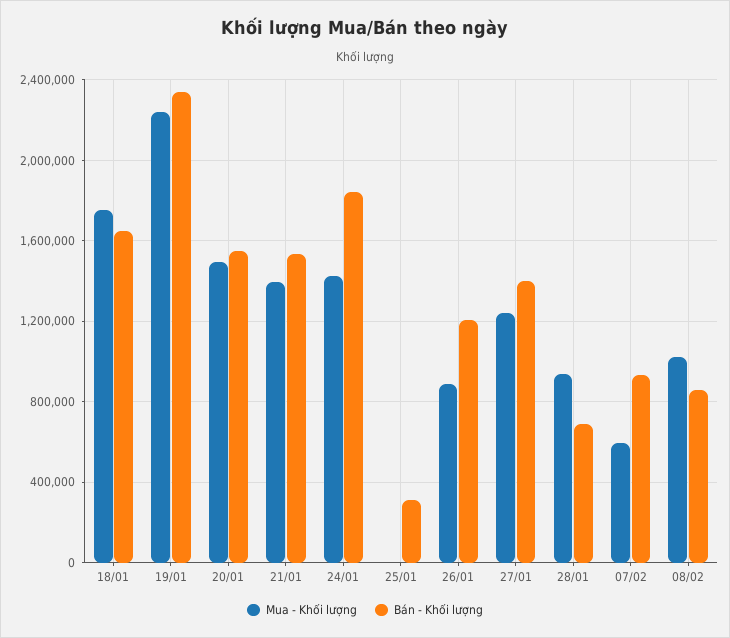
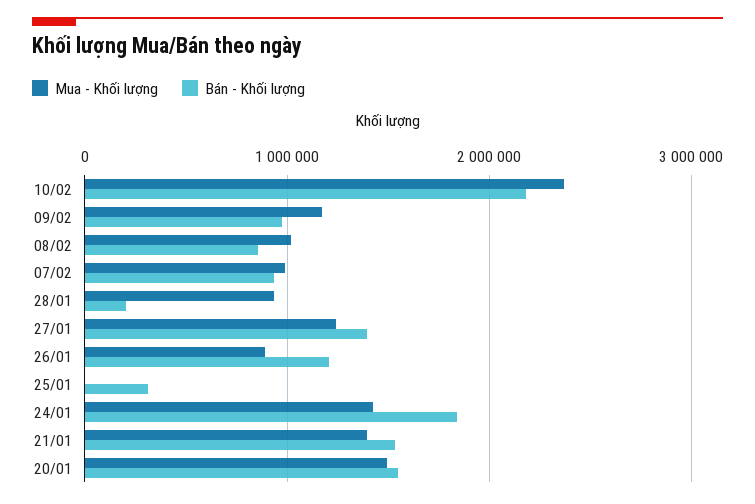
Mua - Khối lượng, 18/01: 1750000 -> none
Bán - Khối lượng, 18/01: 1650000 -> none
Mua - Khối lượng, 19/01: 2250000 -> none
Bán - Khối lượng, 19/01: 2350000 -> none
Bán - Khối lượng, 28/01: 700000 -> 200000
Mua - Khối lượng, 07/02: 600000 -> 1000000
Mua - Khối lượng, 10/02: none -> 2400000
Bán - Khối lượng, 10/02: none -> 2200000
Mua - Khối lượng, 09/02: none -> 1200000
Bán - Khối lượng, 09/02: none -> 1000000

